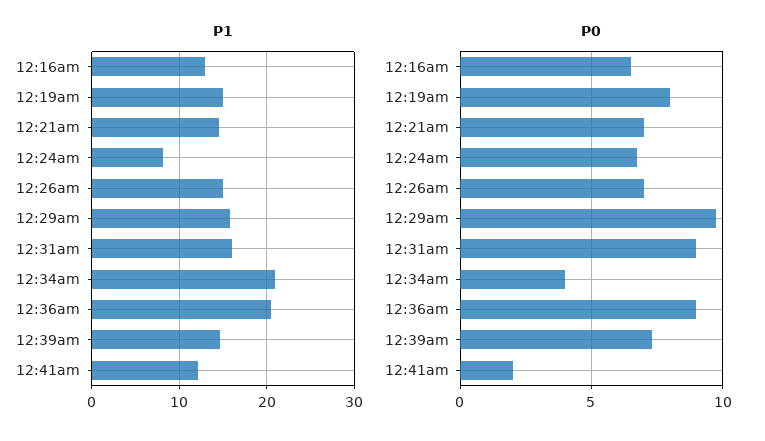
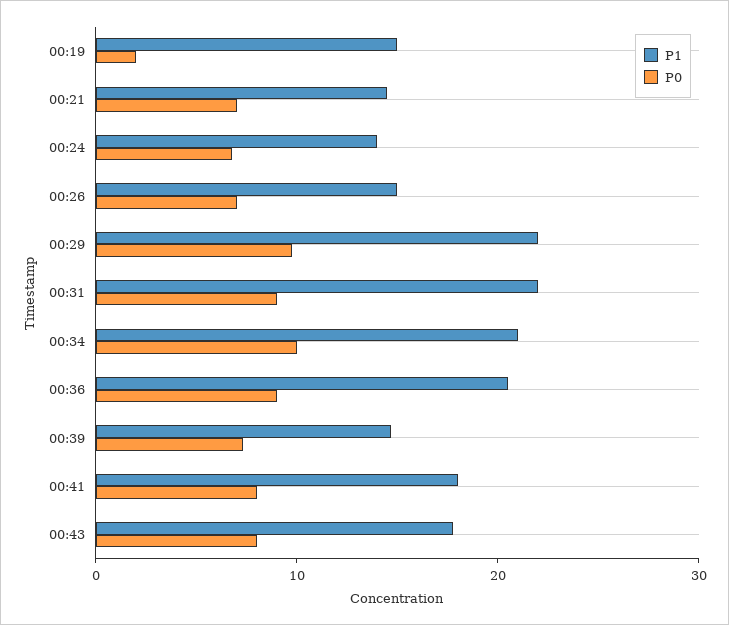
P1, 12:16am: 13 -> none
P1, 12:24am: 8 -> 14
P1, 12:29am: 16 -> 22
P1, 12:31am: 16 -> 22
P1, 12:41am: 12 -> 18
P0, 12:16am: 6.5 -> none
P0, 12:19am: 8 -> 2
P0, 12:34am: 4 -> 10
P0, 12:41am: 2 -> 8
P1, 00:43: none -> 18
P0, 00:43: none -> 8

